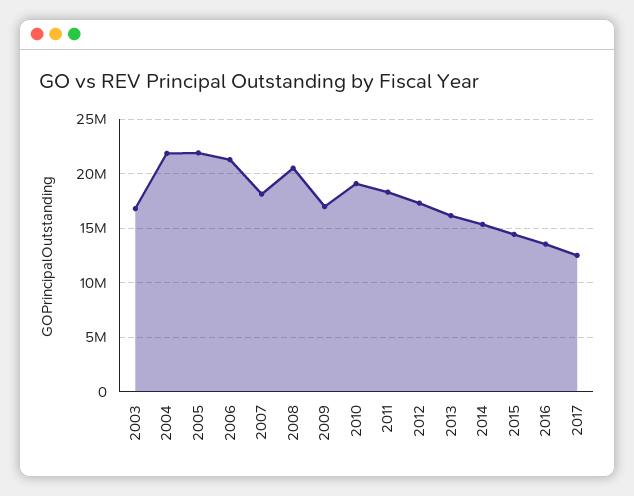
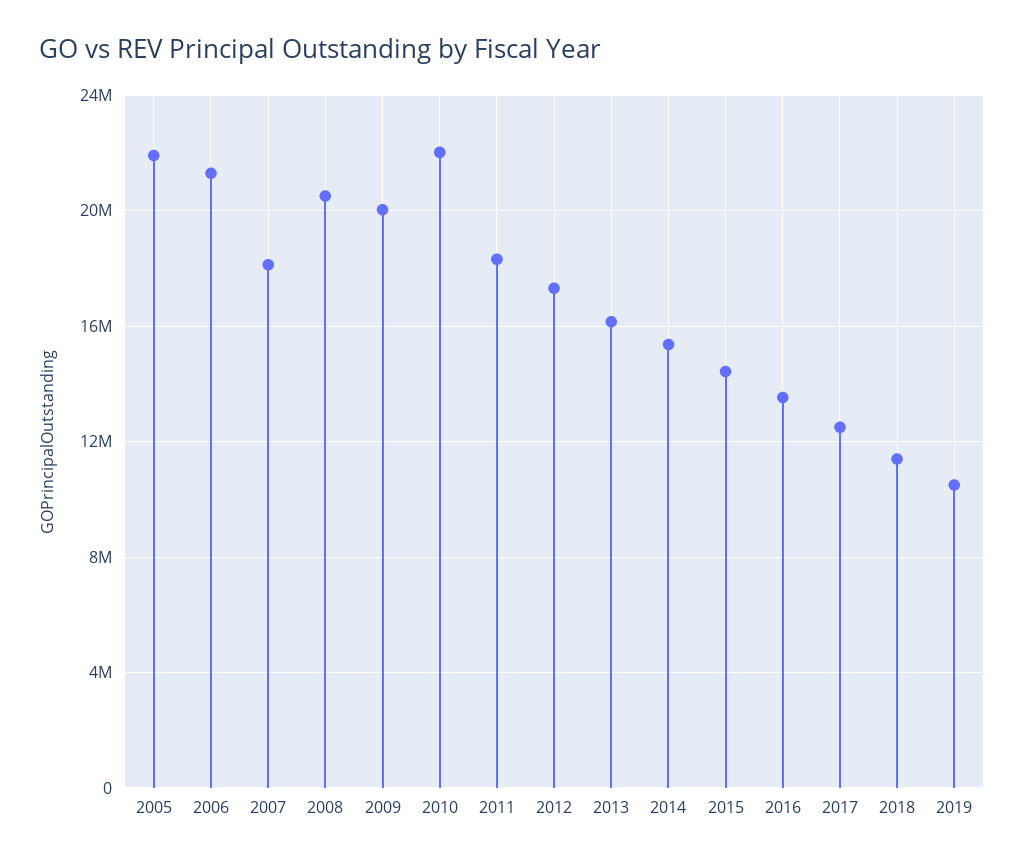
2003: 17000000 -> none
2004: 22000000 -> none
2009: 17000000 -> 20000000
2010: 19000000 -> 22000000
2018: none -> 11500000
2019: none -> 10500000

